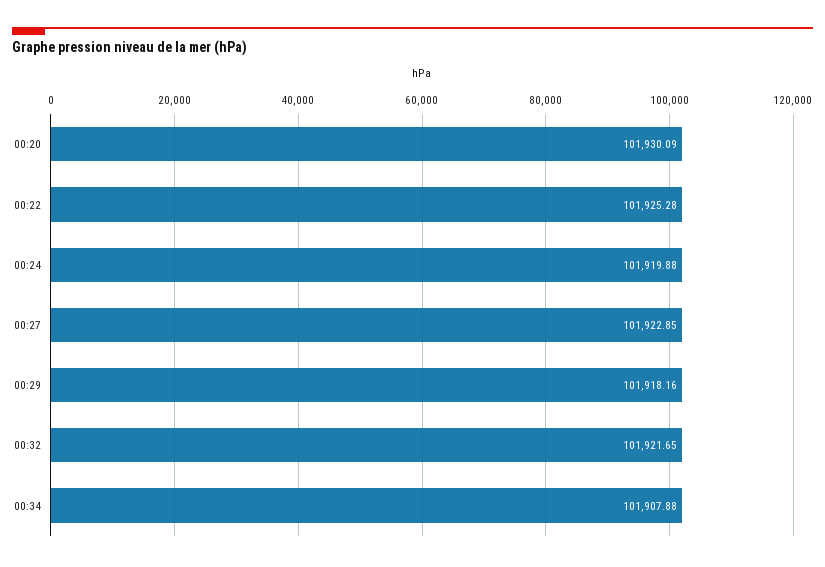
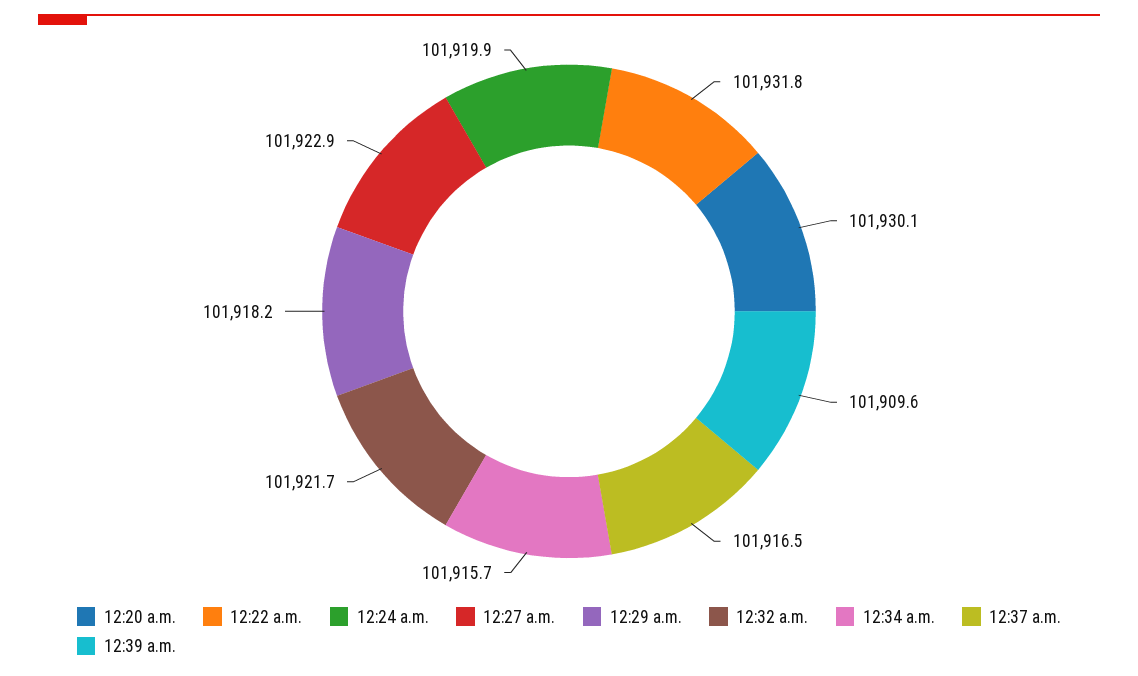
00:22: 101925.28 -> 101931.8
00:34: 101907.88 -> 101915.7
12:37 a.m.: none -> 101916.5
12:39 a.m.: none -> 101909.6

